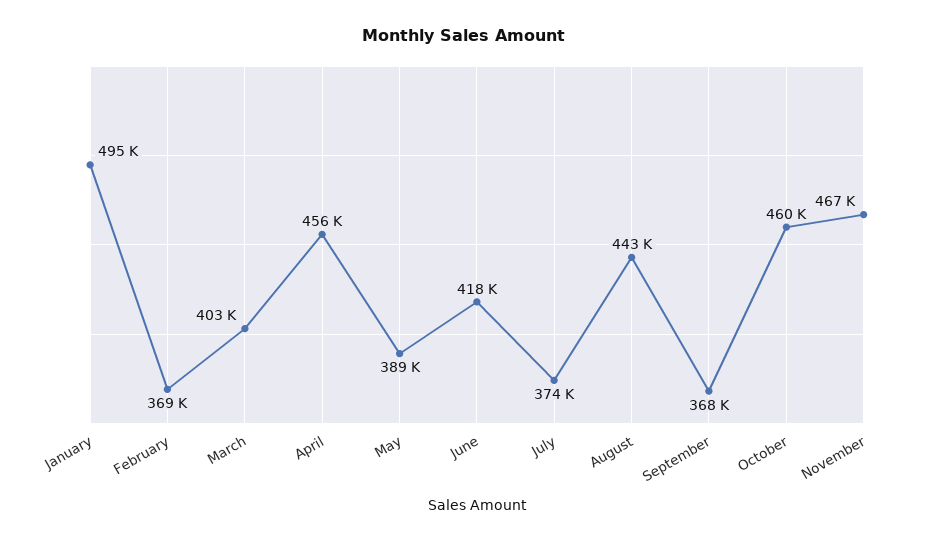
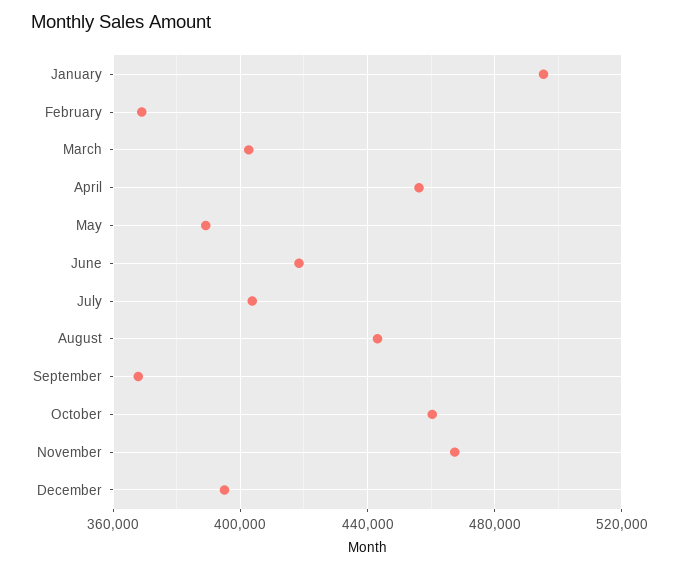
July: 374000 -> 405000
December: none -> 395000

